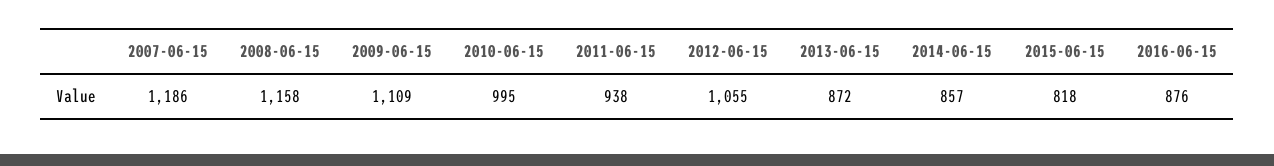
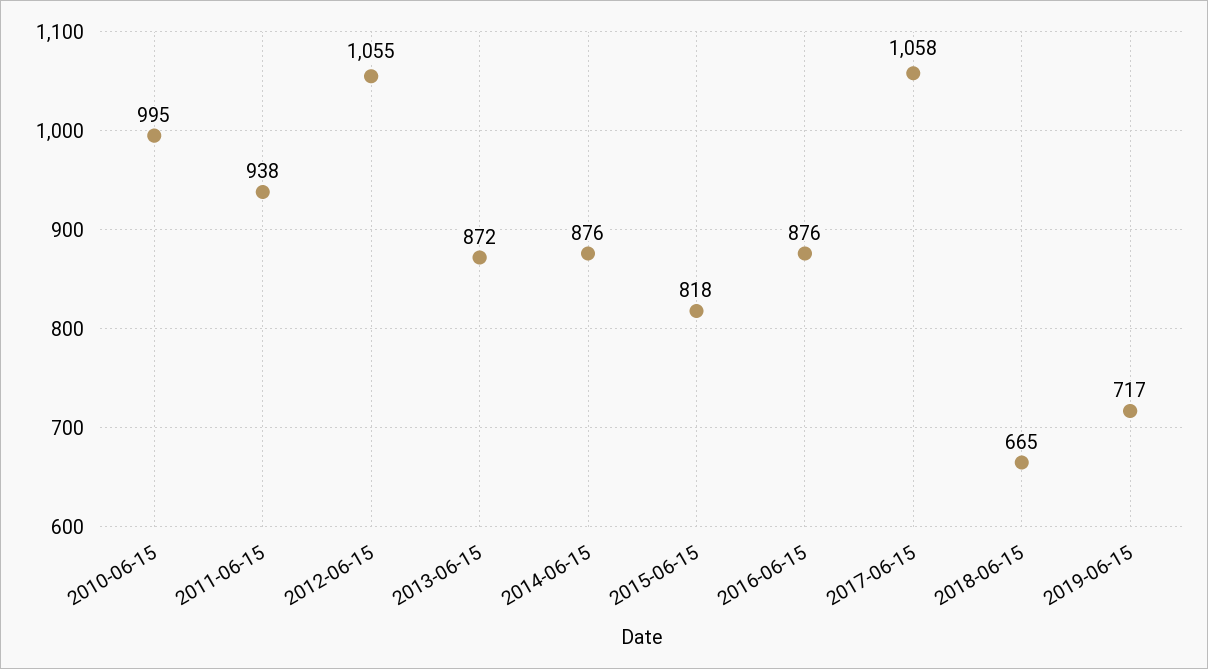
2007-06-15: 1186 -> none
2008-06-15: 1158 -> none
2009-06-15: 1109 -> none
2014-06-15: 857 -> 876
2017-06-15: none -> 1058
2018-06-15: none -> 665
2019-06-15: none -> 717

